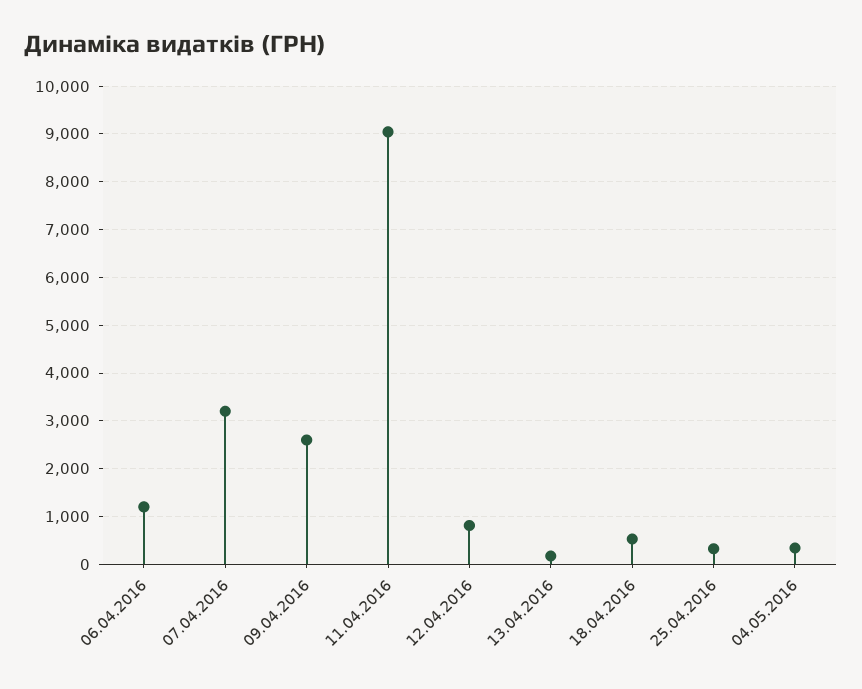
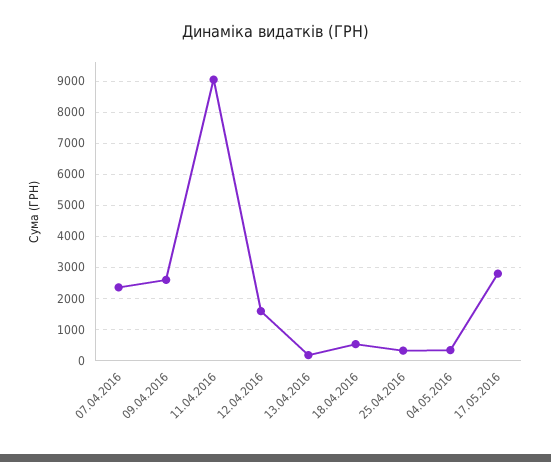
06.04.2016: 1200 -> none
07.04.2016: 3200 -> 2400
12.04.2016: 800 -> 1600
17.05.2016: none -> 2800

